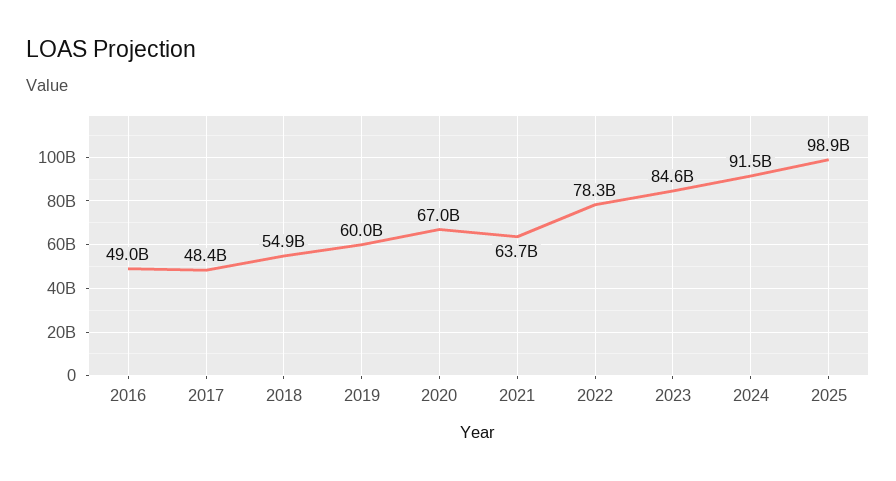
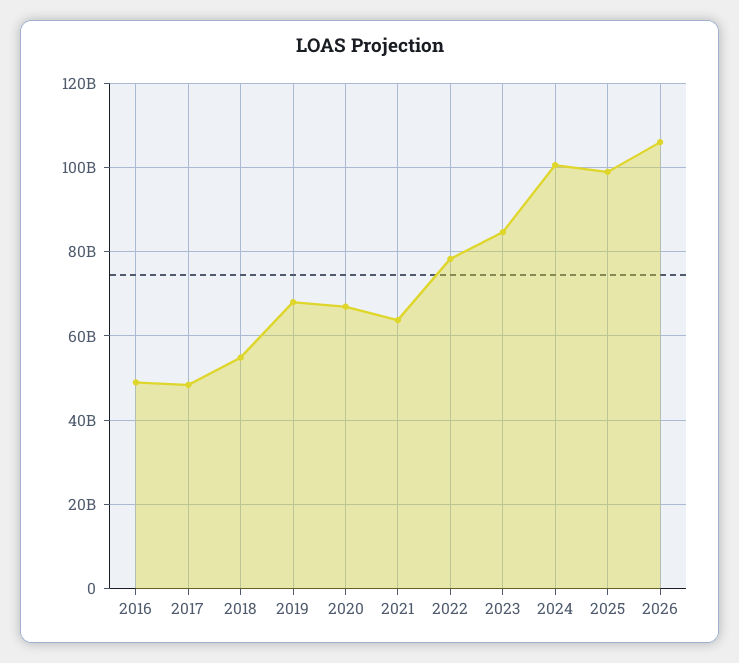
2019: 60000000000 -> 68000000000
2024: 91500000000 -> 100000000000
2026: none -> 106000000000

